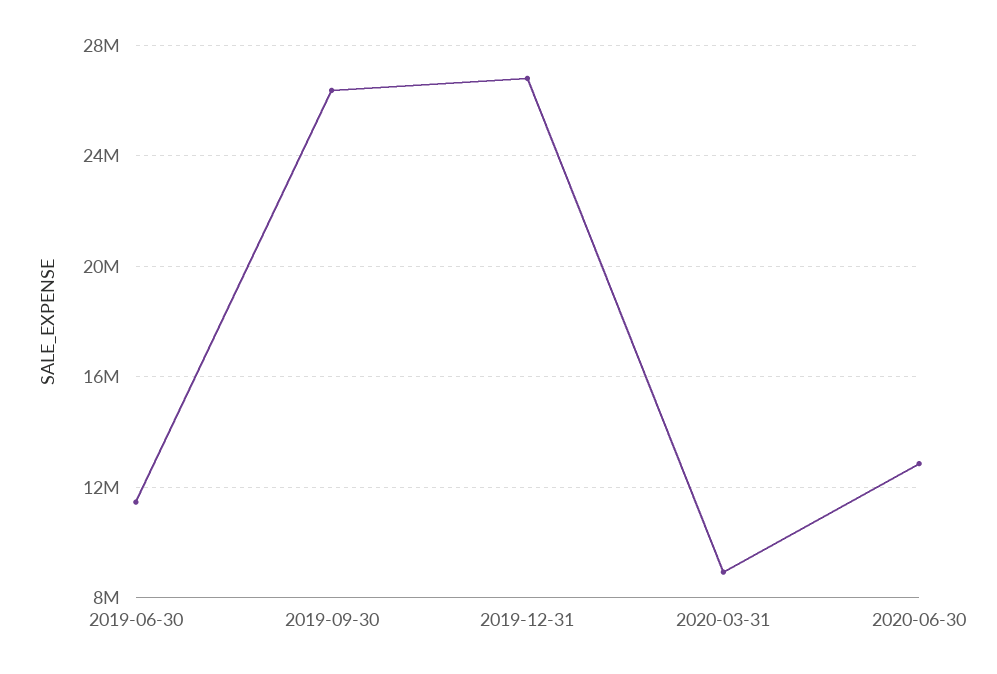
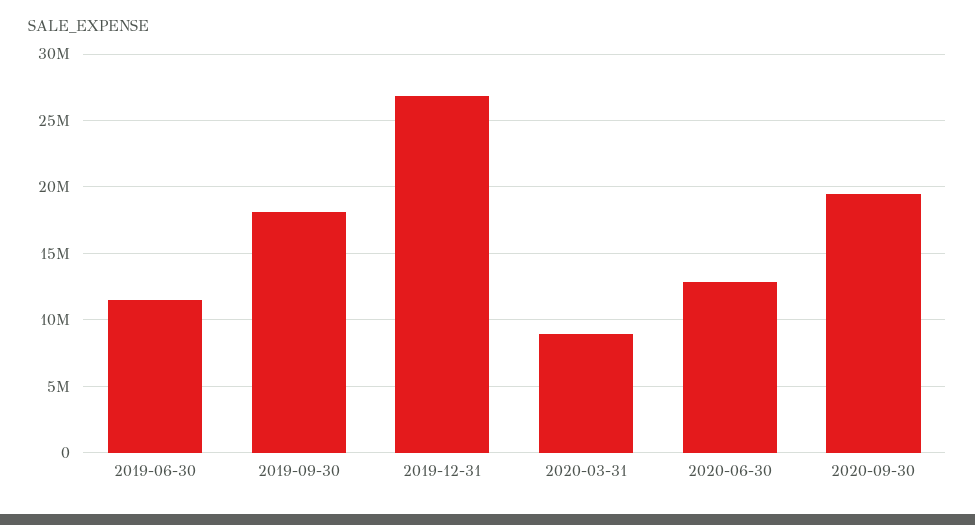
2019-09-30: 26500000 -> 18000000
2020-09-30: none -> 19500000

